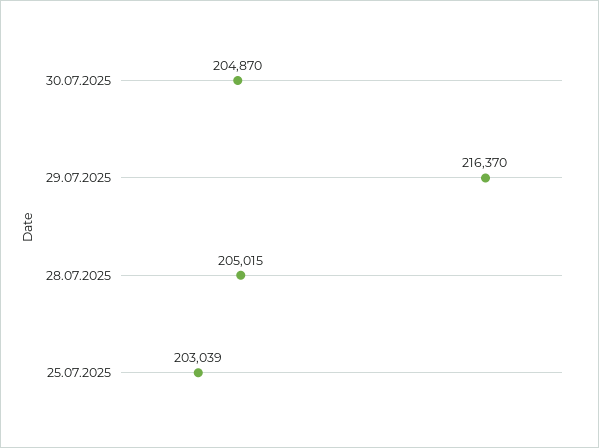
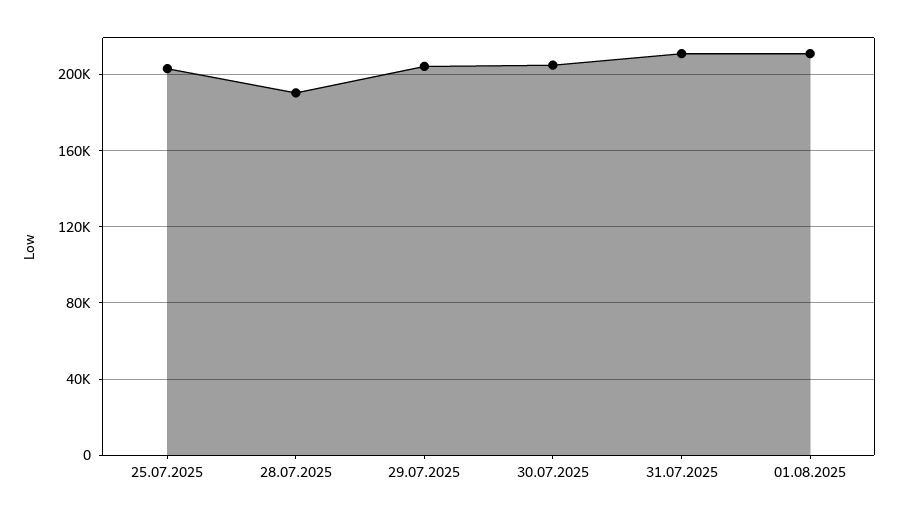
29.07.2025: 216370 -> 205000
28.07.2025: 205015 -> 190000
31.07.2025: none -> 210000
01.08.2025: none -> 210000

